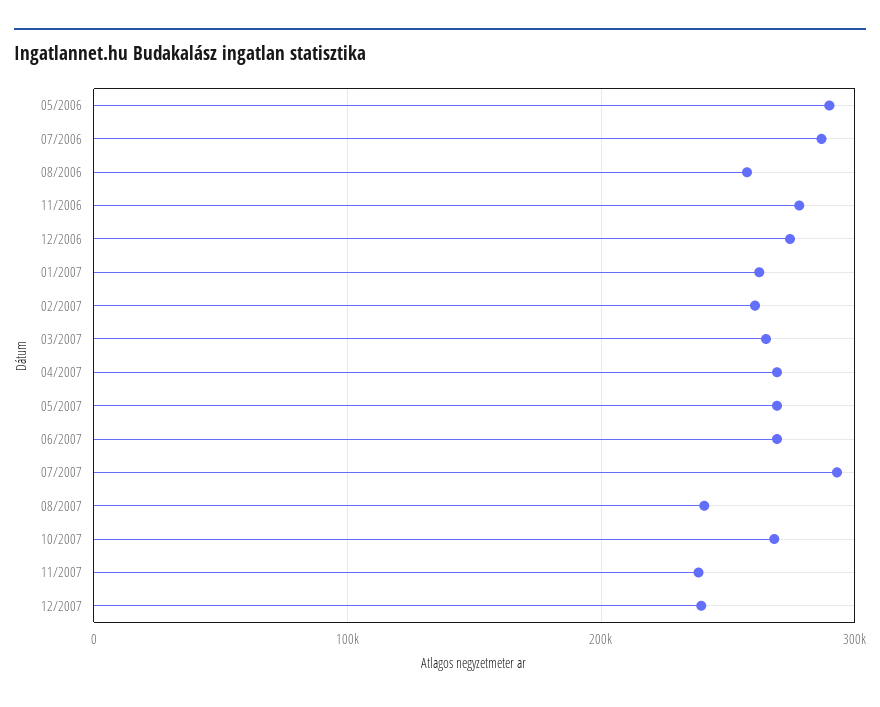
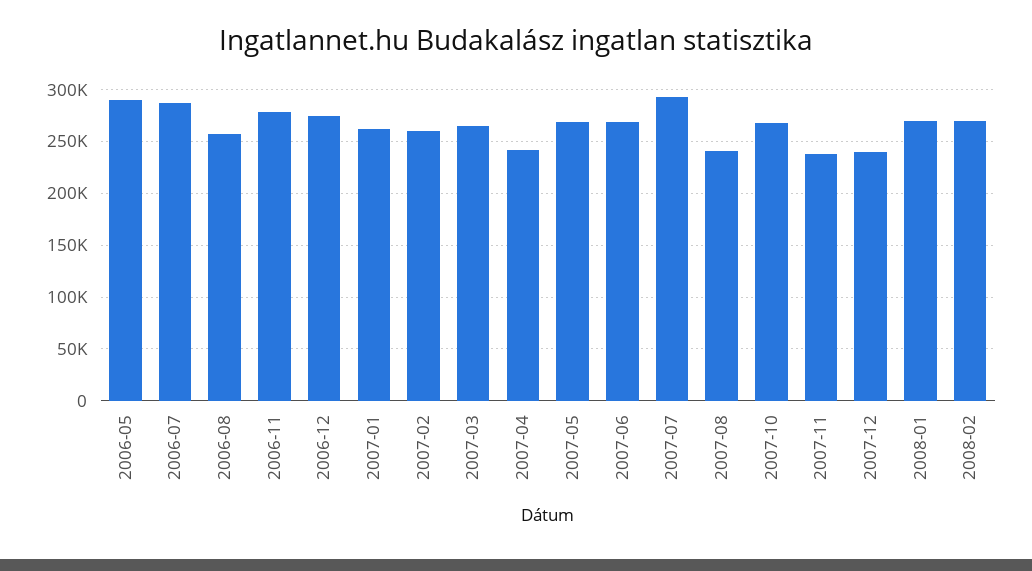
04/2007: 270000 -> 240000
2008-01: none -> 270000
2008-02: none -> 270000

